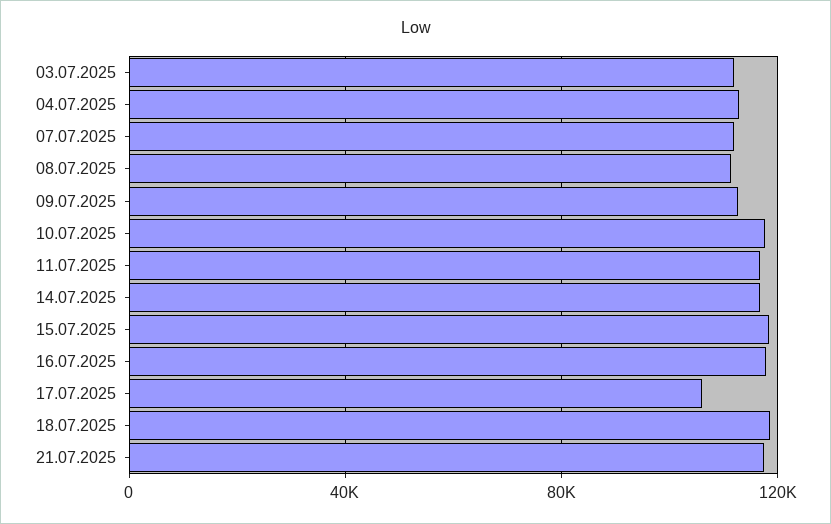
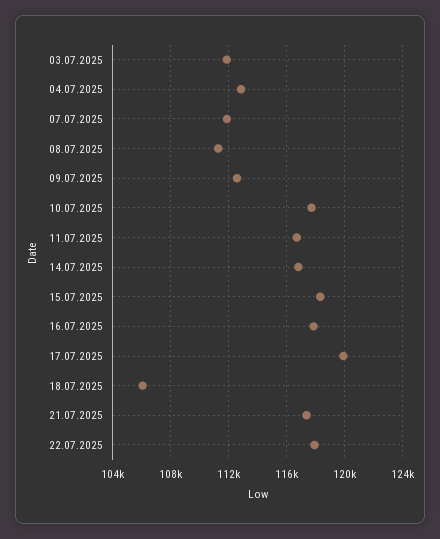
17.07.2025: 105000 -> 120000
18.07.2025: 120000 -> 106000
22.07.2025: none -> 118000

